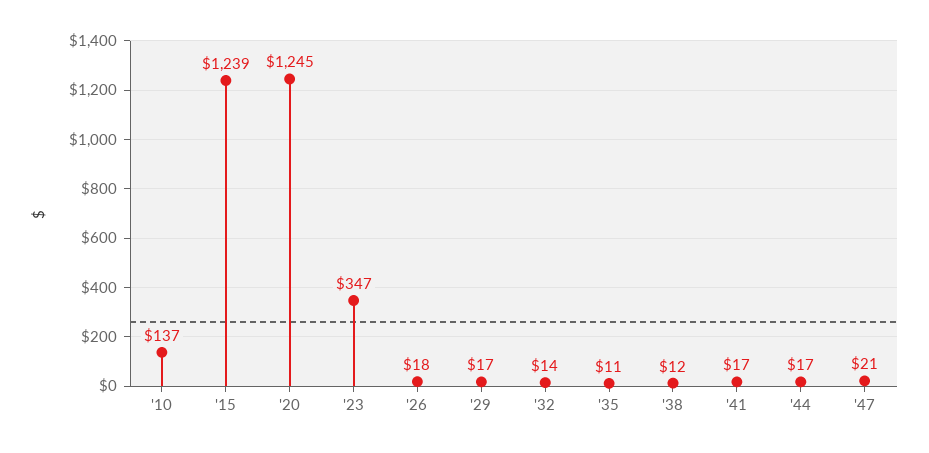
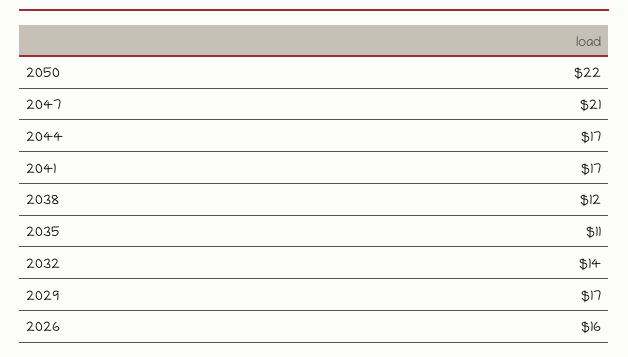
'10: 137 -> none
'15: 1239 -> none
'20: 1245 -> none
'23: 347 -> none
'26: 18 -> 16
2050: none -> 22

